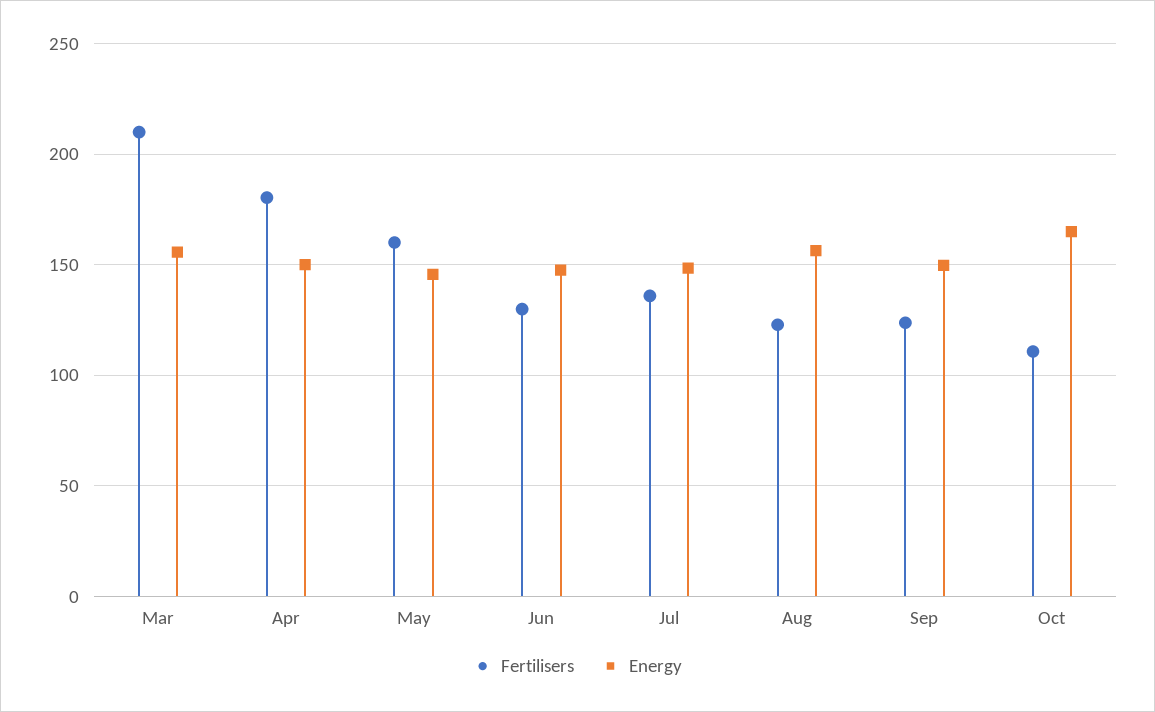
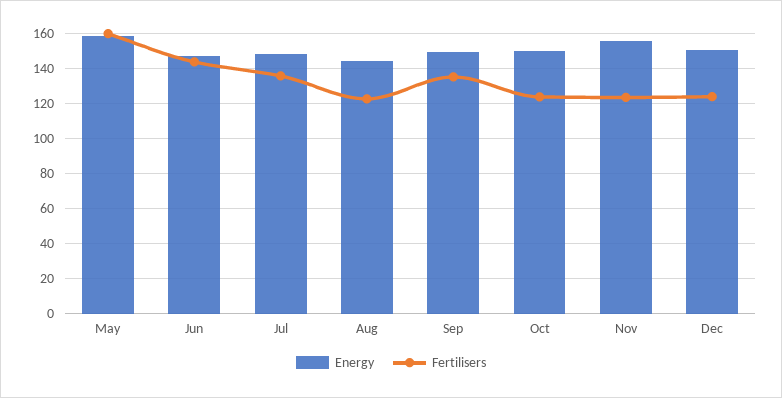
Fertilisers, Mar: 210 -> none
Energy, Mar: 155 -> none
Fertilisers, Apr: 180 -> none
Energy, Apr: 150 -> none
Energy, May: 145 -> 160
Fertilisers, Jun: 130 -> 145
Energy, Aug: 155 -> 145
Fertilisers, Sep: 125 -> 135
Fertilisers, Oct: 110 -> 125
Energy, Oct: 165 -> 150
Energy, Nov: none -> 155
Fertilisers, Nov: none -> 125
Energy, Dec: none -> 150
Fertilisers, Dec: none -> 125

